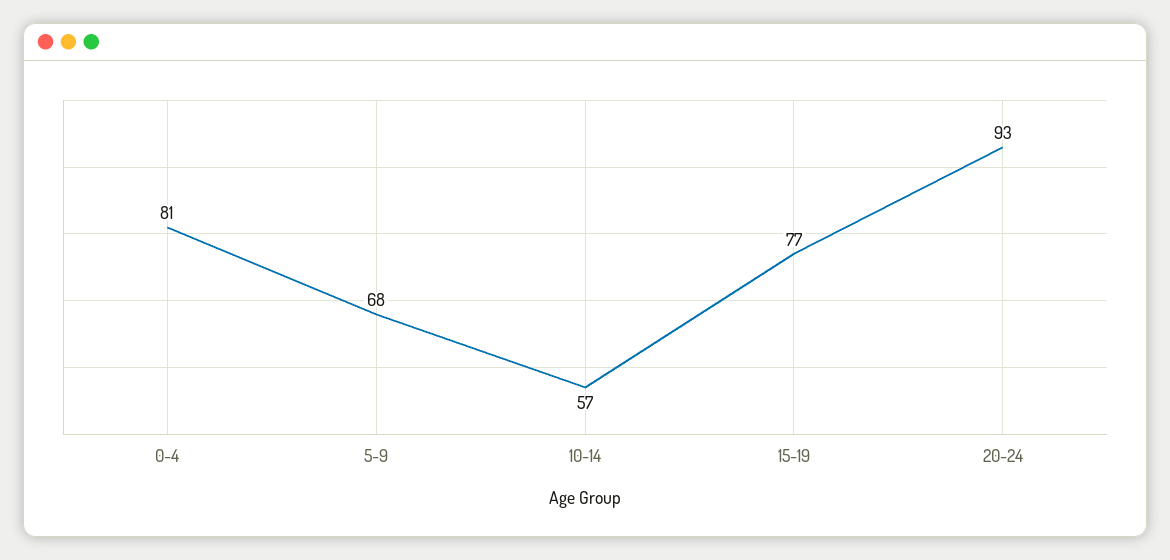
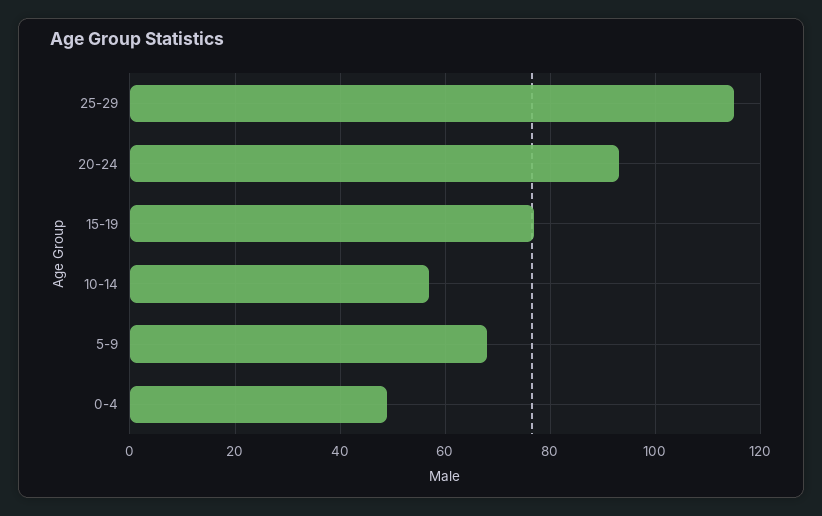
0-4: 81 -> 50
25-29: none -> 115

